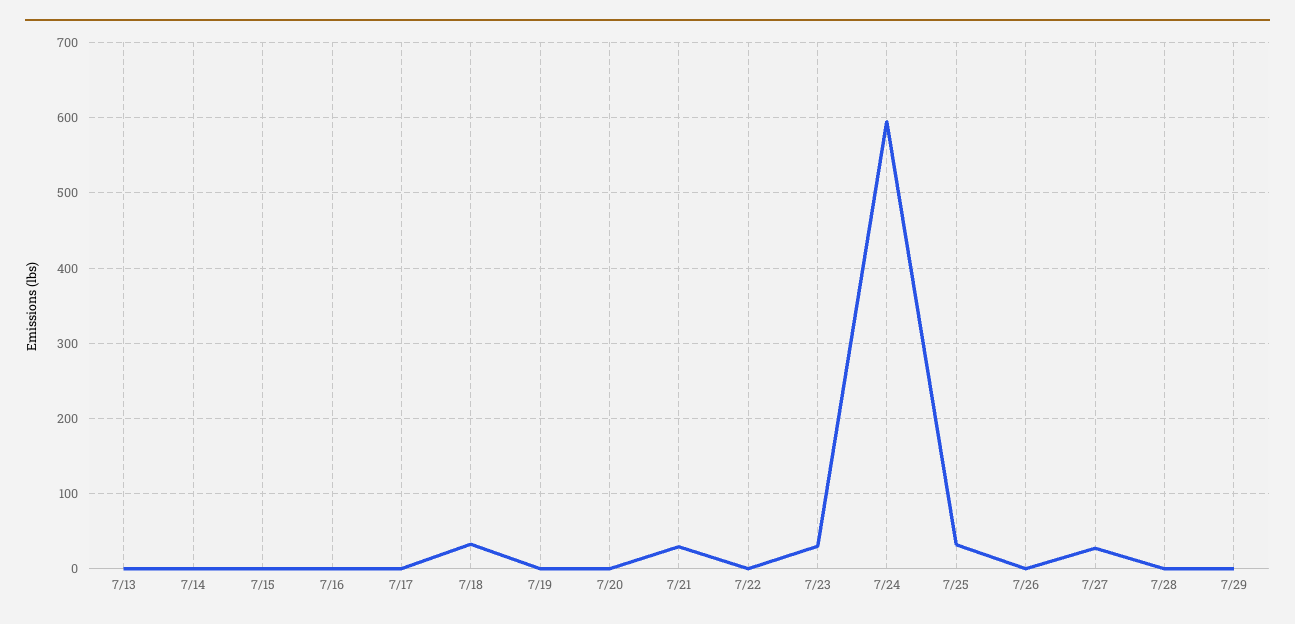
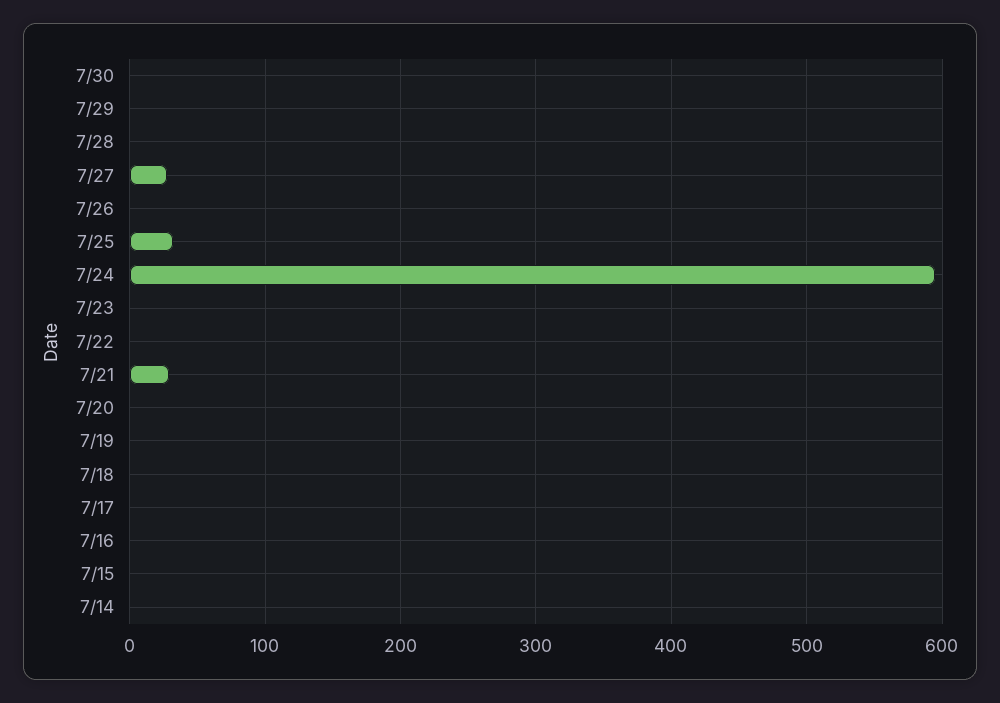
7/13: 0 -> none
7/18: 30 -> 0
7/23: 30 -> 0
7/30: none -> 0

